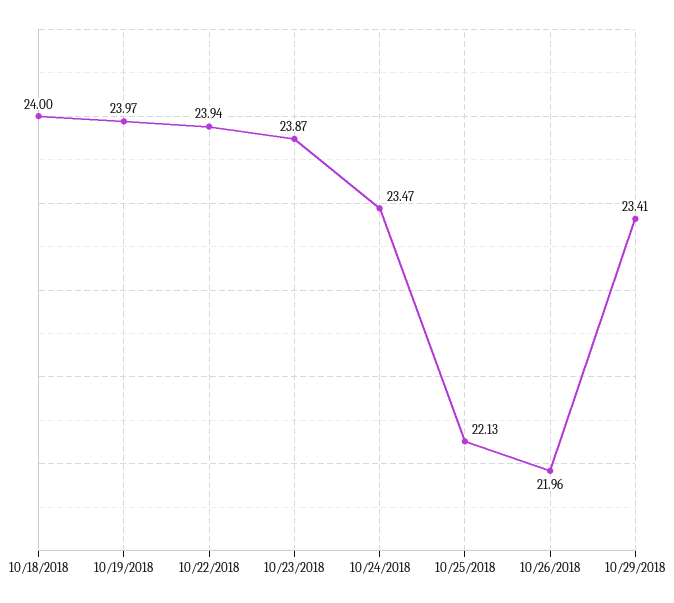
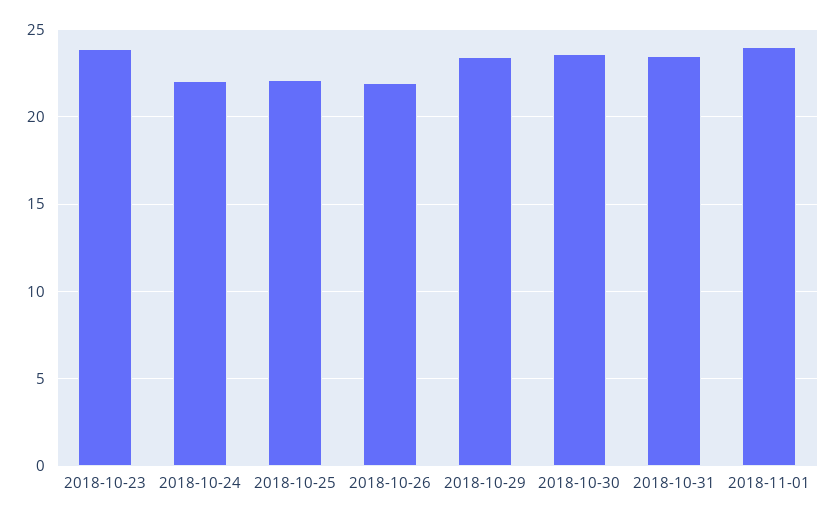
10/18/2018: 24 -> none
10/19/2018: 23.97 -> none
10/22/2018: 23.94 -> none
10/24/2018: 23.47 -> 22
2018-10-30: none -> 23.5
2018-10-31: none -> 23.5
2018-11-01: none -> 24

